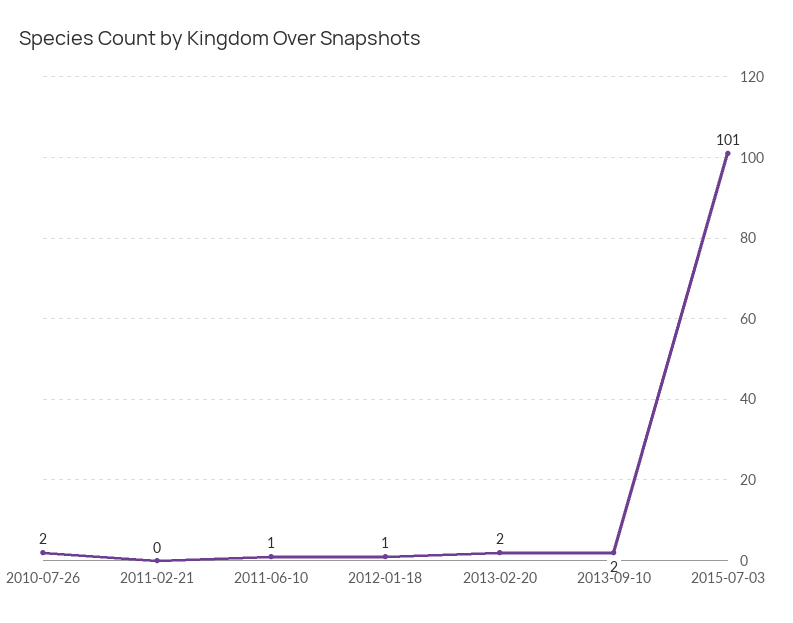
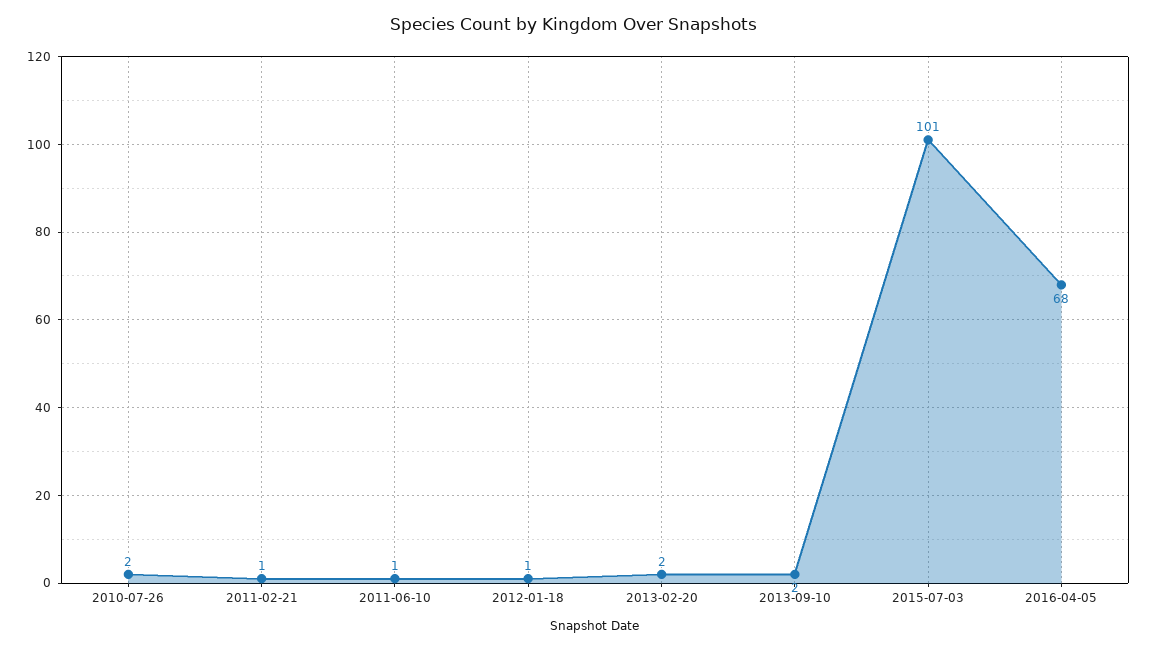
2011-02-21: 0 -> 1
2016-04-05: none -> 68

